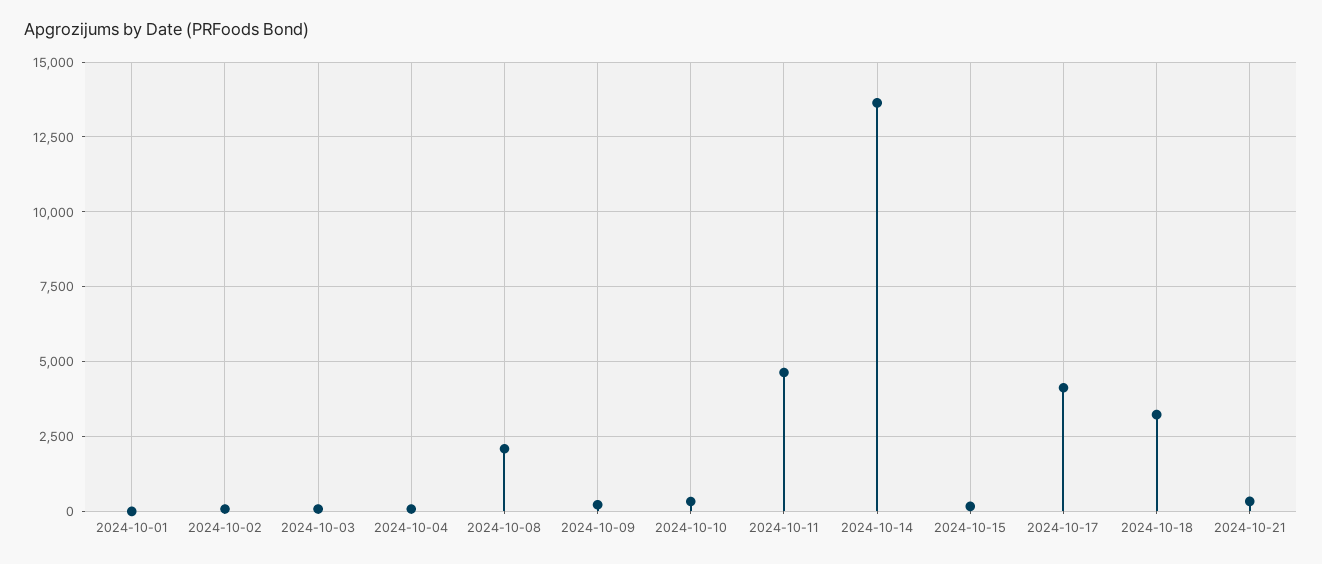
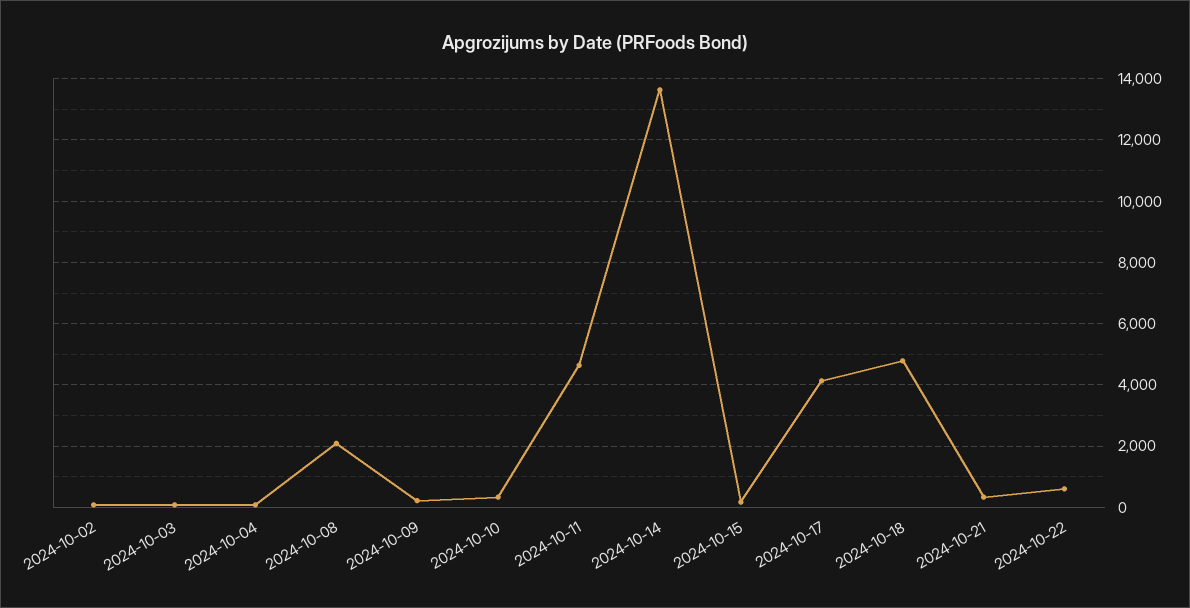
2024-10-01: 0 -> none
2024-10-18: 3250 -> 4800
2024-10-22: none -> 600

